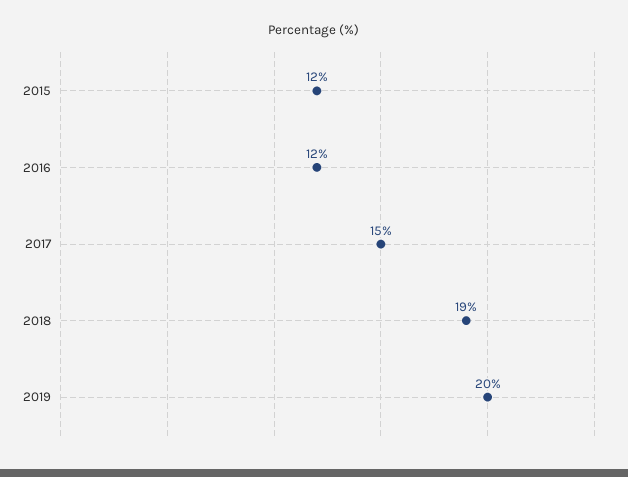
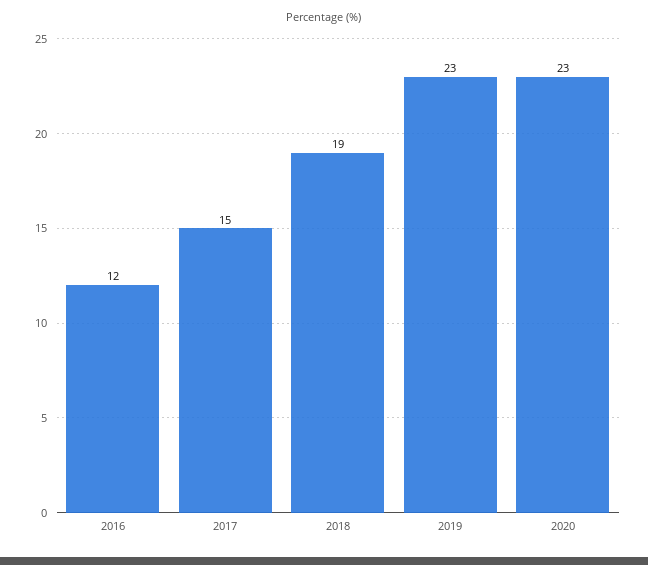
2015: 12 -> none
2019: 20 -> 23
2020: none -> 23

